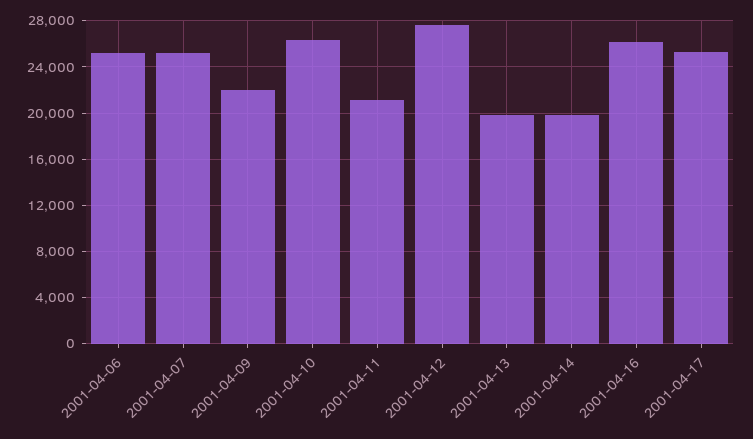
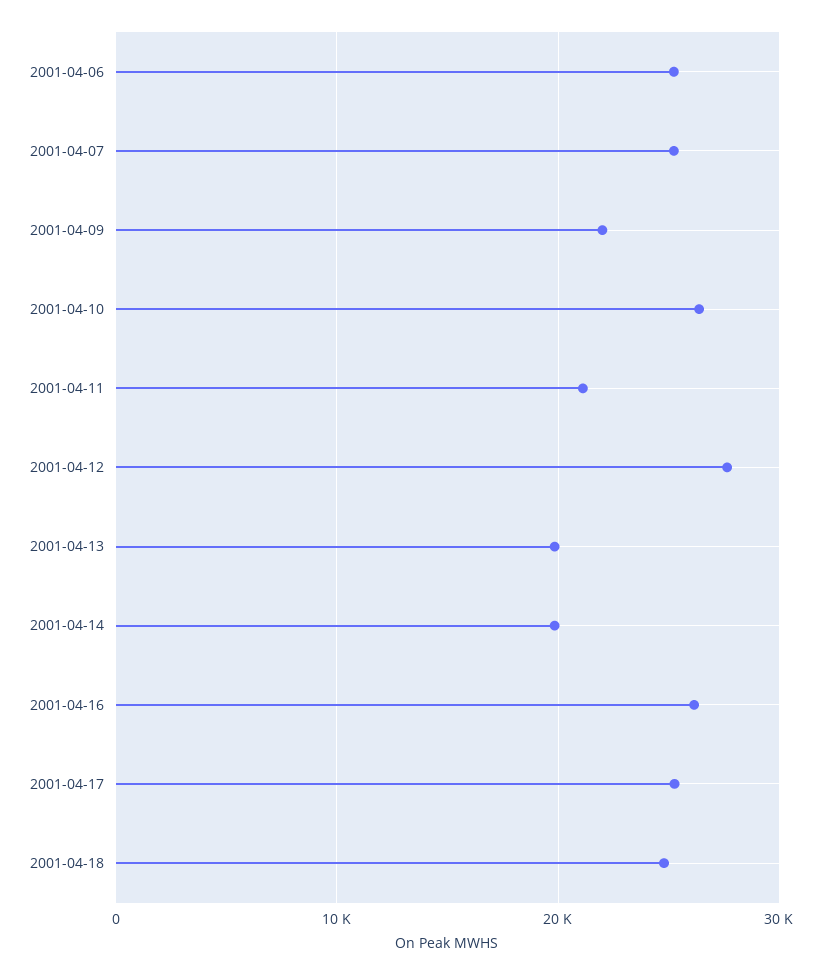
2001-04-18: none -> 25000

